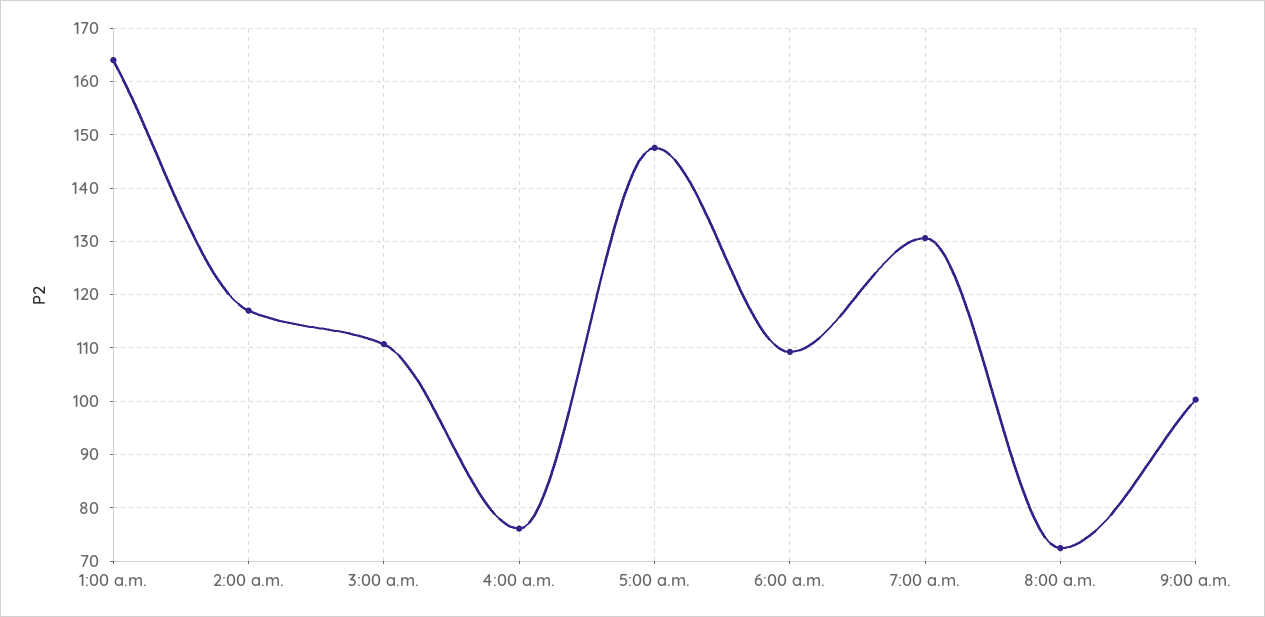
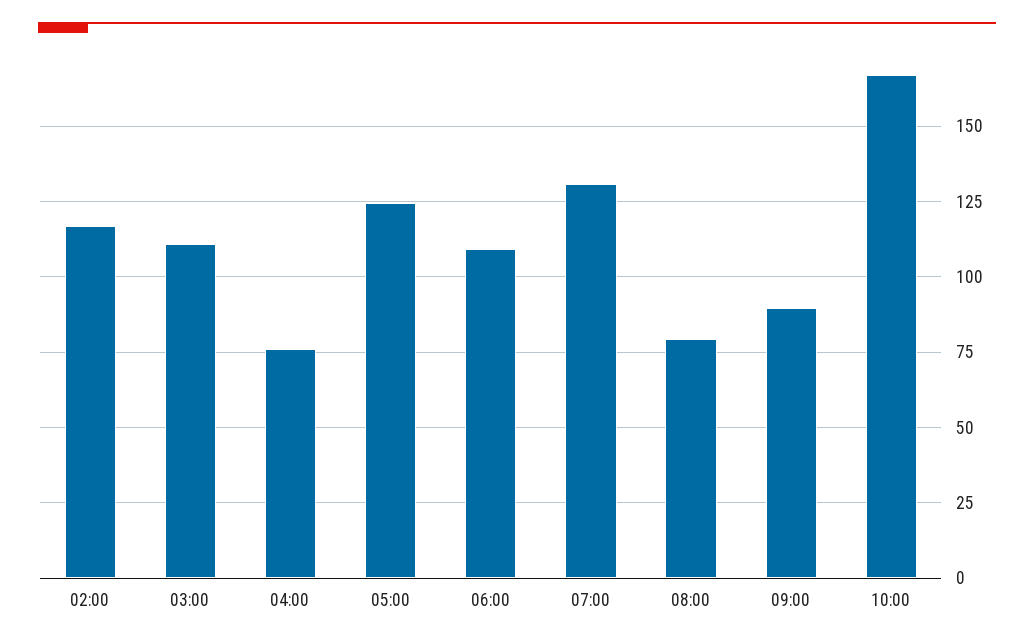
1:00 a.m.: 164 -> none
5:00 a.m.: 148 -> 125
8:00 a.m.: 72 -> 80
9:00 a.m.: 100 -> 90
10:00: none -> 167.5

